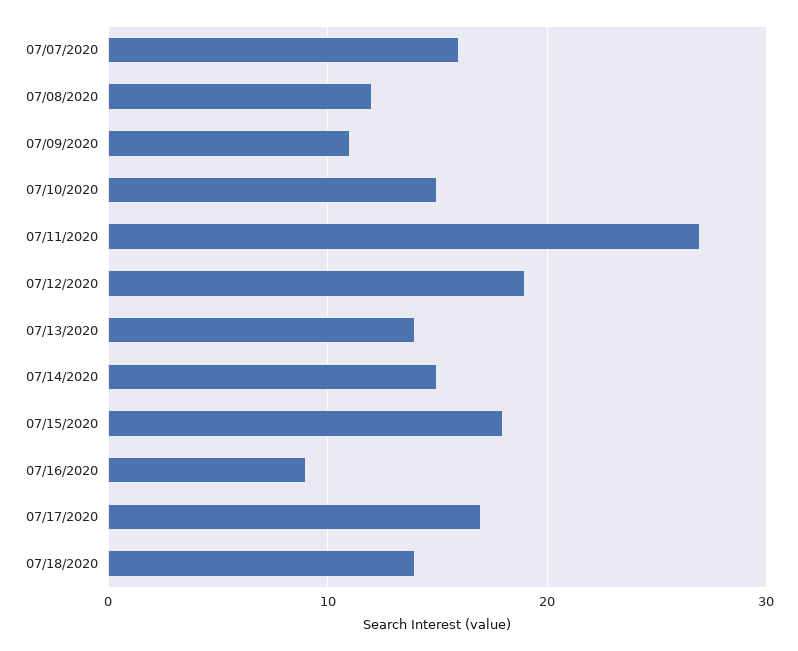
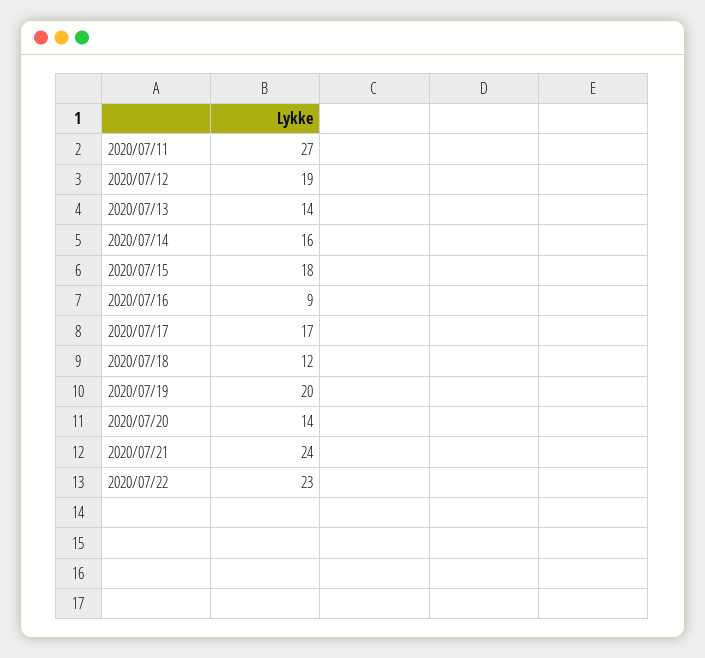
07/07/2020: 16 -> none
07/08/2020: 12 -> none
07/09/2020: 11 -> none
07/10/2020: 15 -> none
07/14/2020: 15 -> 16
07/18/2020: 14 -> 12
2020/07/19: none -> 20
2020/07/20: none -> 14
2020/07/21: none -> 24
2020/07/22: none -> 23

